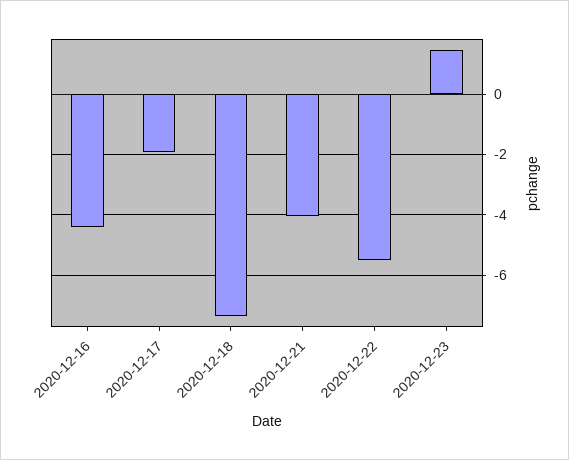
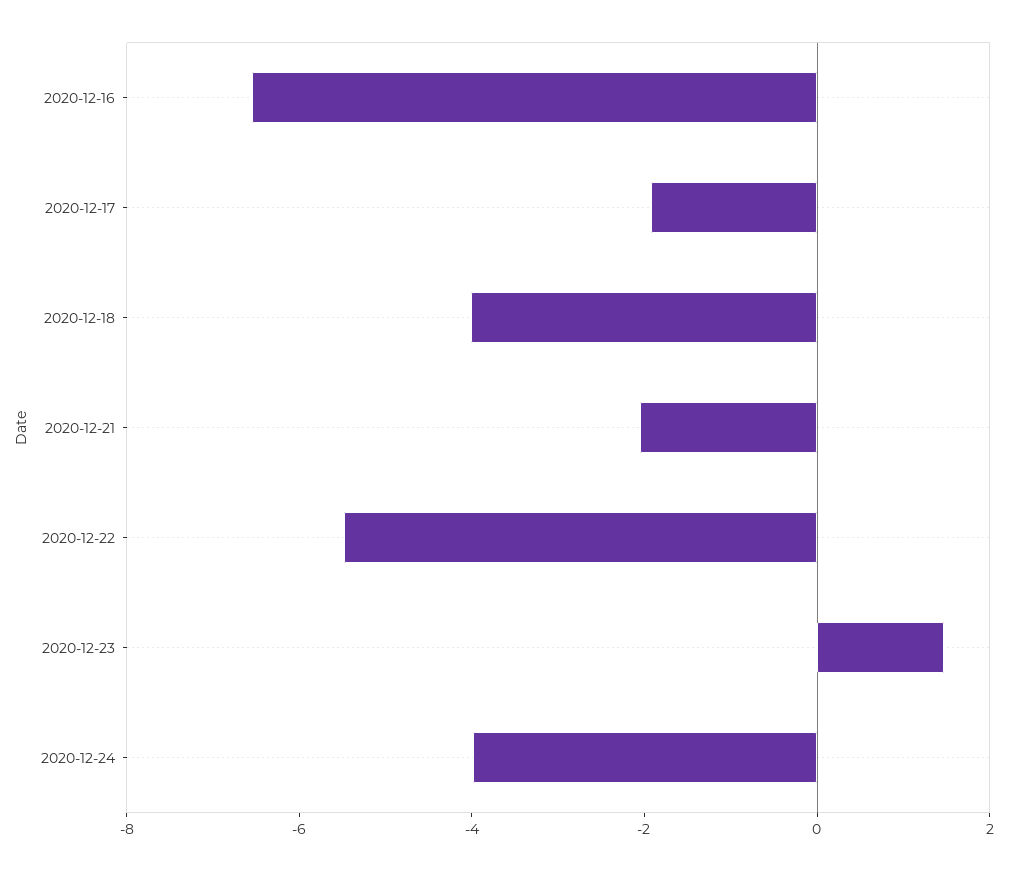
2020-12-16: -4.4 -> -6.5
2020-12-18: -7.4 -> -4
2020-12-21: -4 -> -2
2020-12-24: none -> -4

